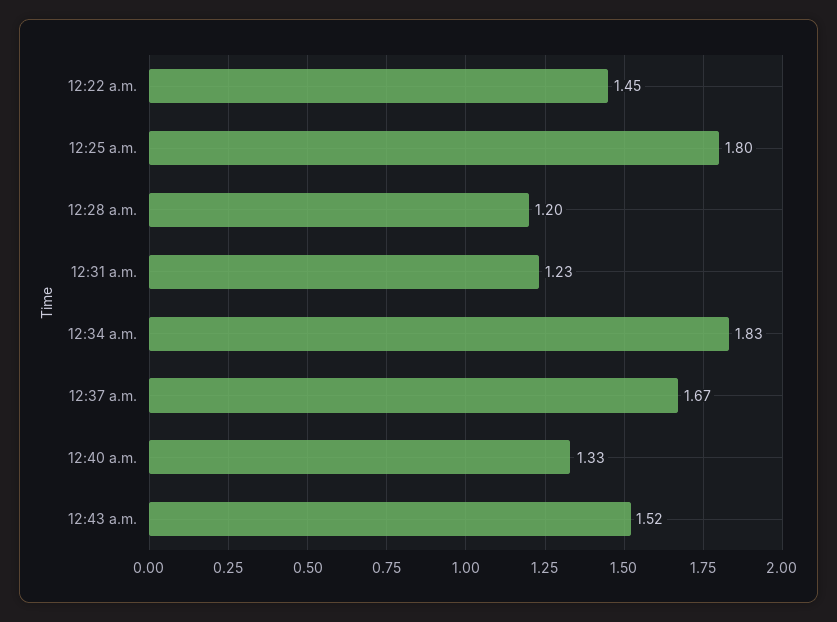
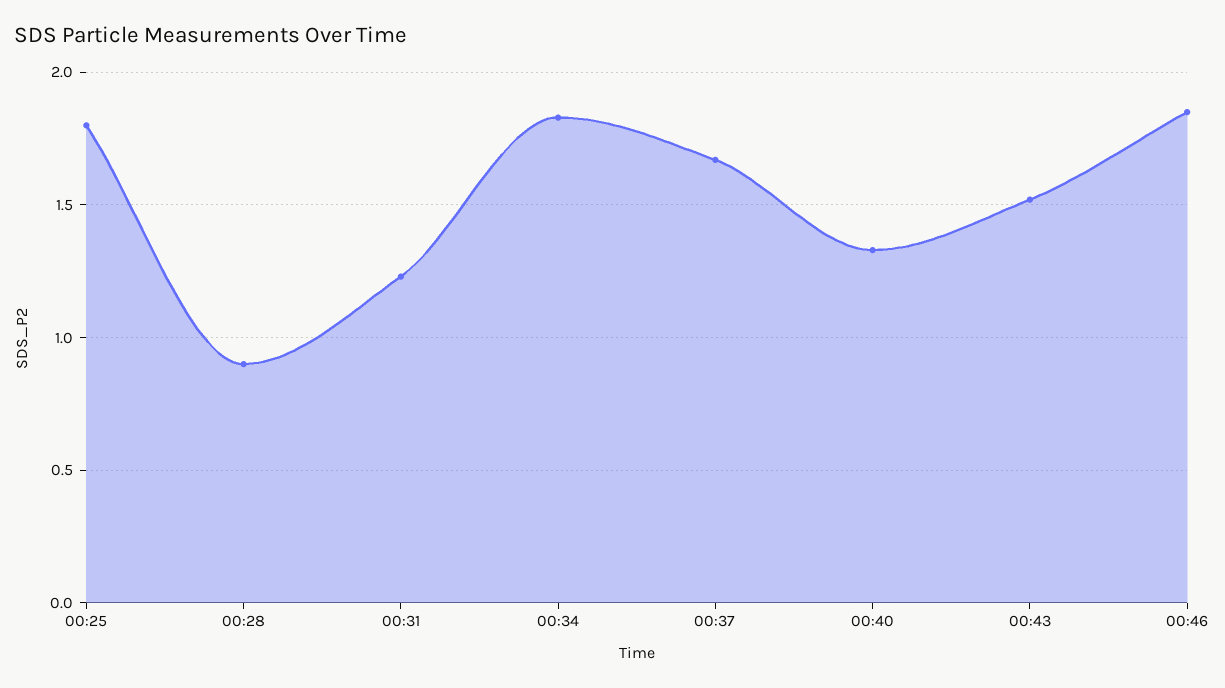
12:22 a.m.: 1.45 -> none
12:28 a.m.: 1.2 -> 0.9
00:46: none -> 1.85

